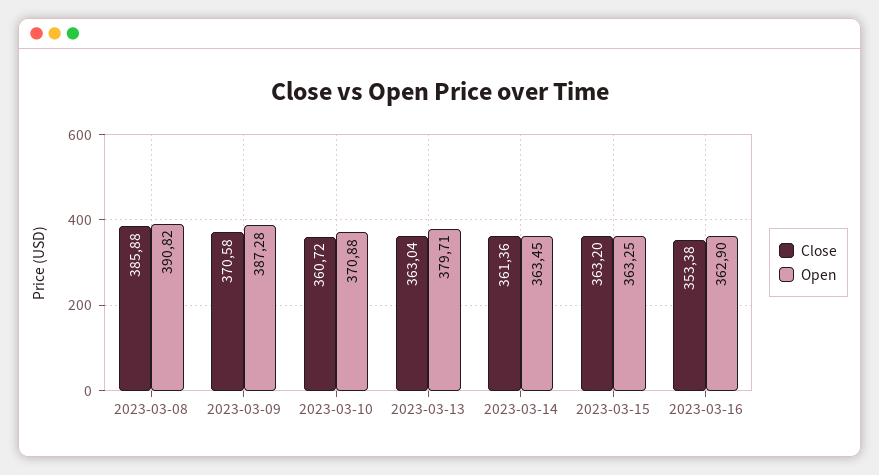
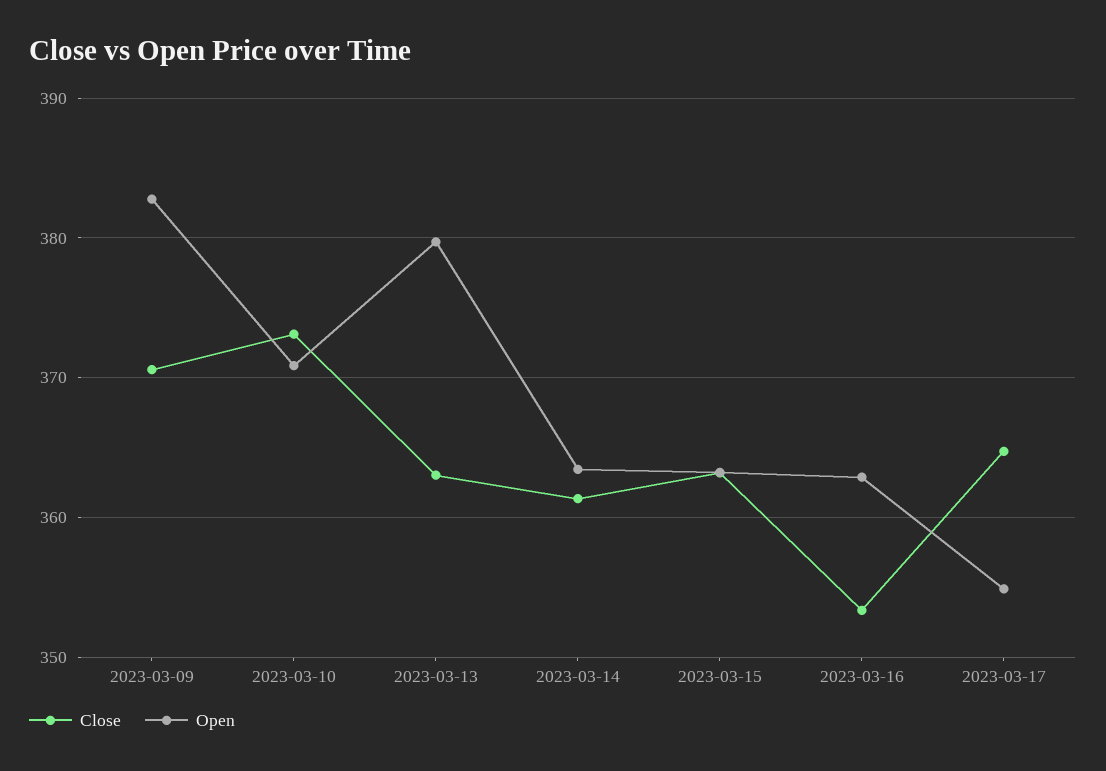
Close, 2023-03-08: 385.88 -> none
Open, 2023-03-08: 390.82 -> none
Open, 2023-03-09: 387.28 -> 383
Close, 2023-03-10: 360.72 -> 373
Close, 2023-03-17: none -> 365
Open, 2023-03-17: none -> 355

